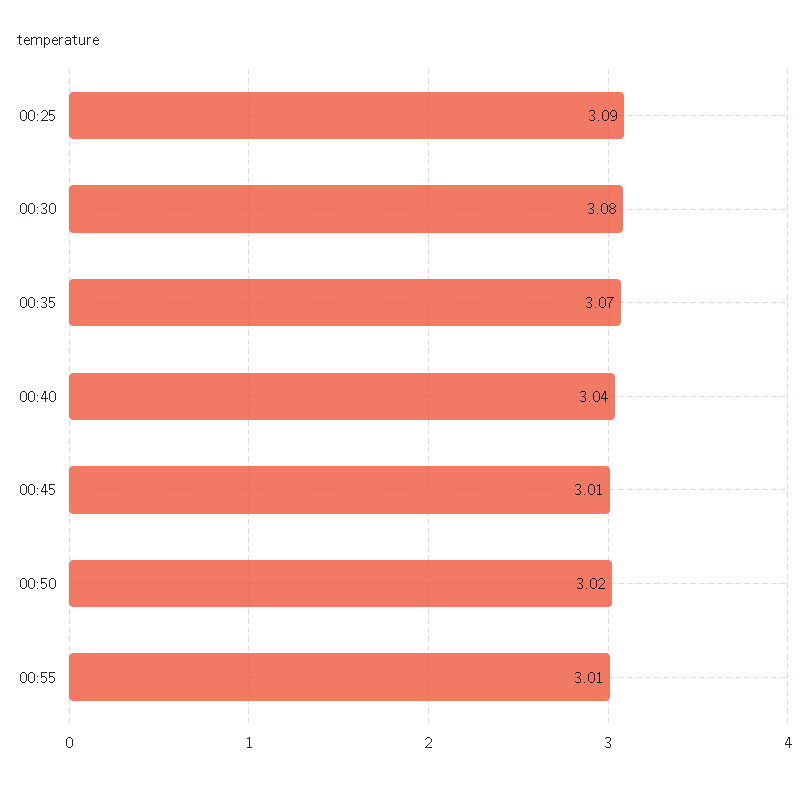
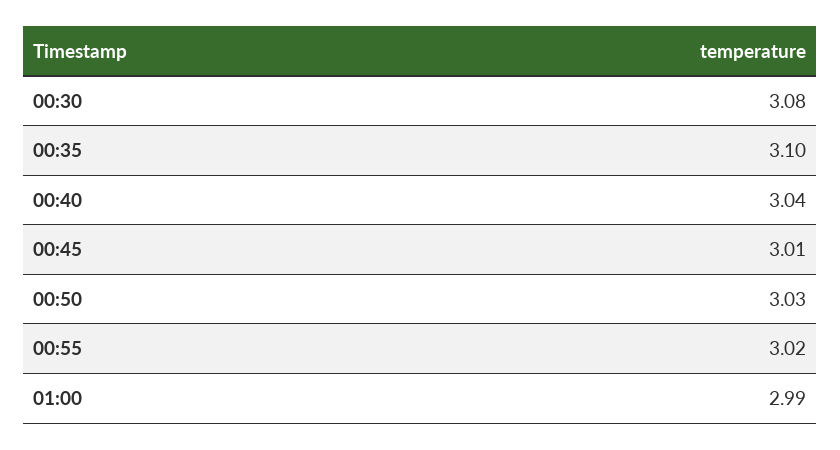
00:25: 3.09 -> none
00:35: 3.07 -> 3.1
00:50: 3.02 -> 3.03
00:55: 3.01 -> 3.02
01:00: none -> 2.99

